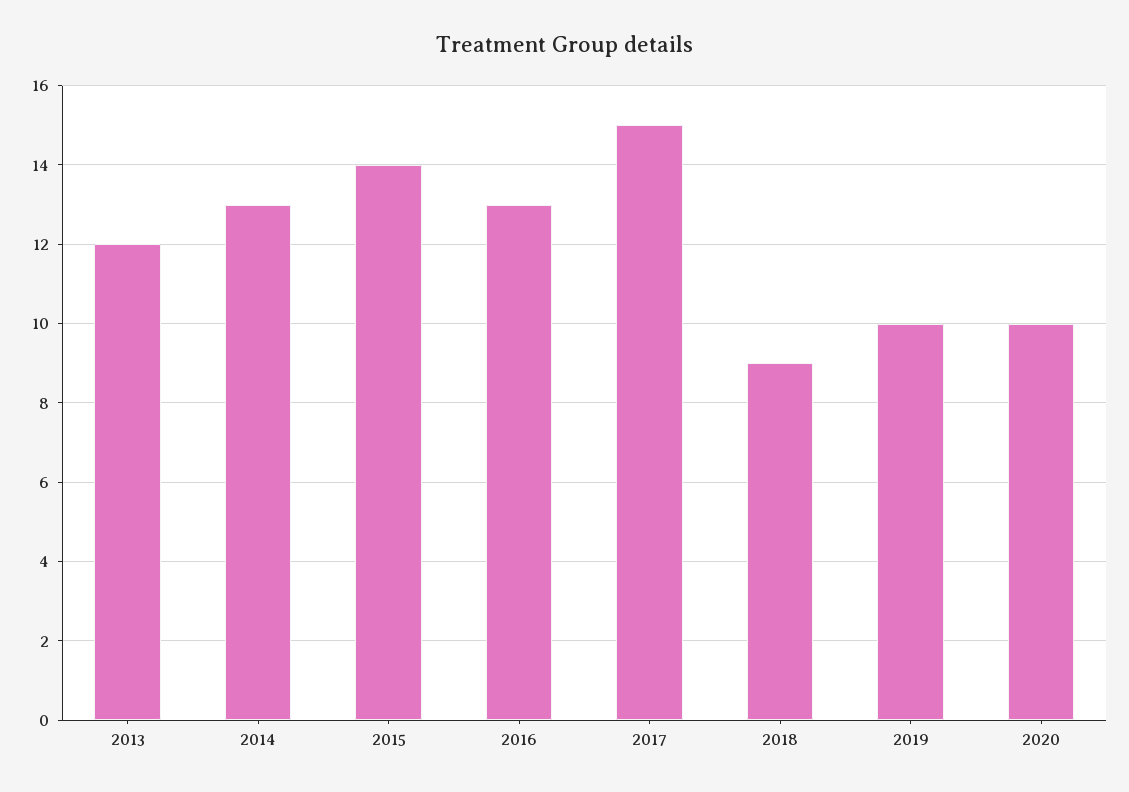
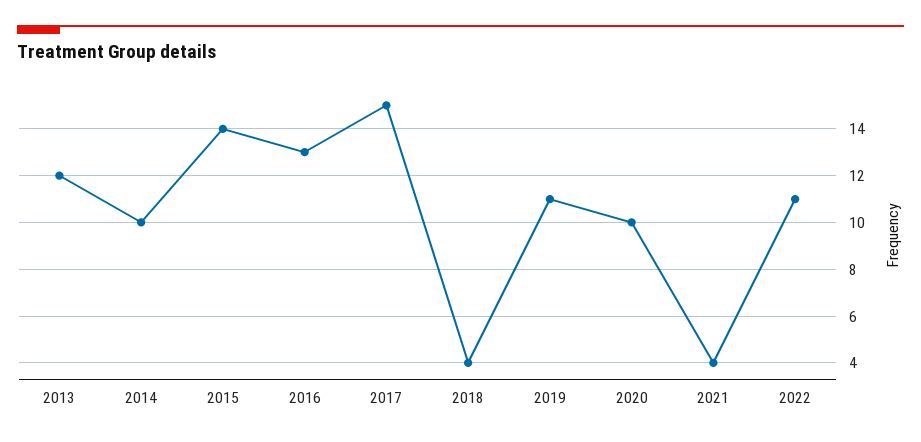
2014: 13 -> 10
2018: 9 -> 4
2019: 10 -> 11
2021: none -> 4
2022: none -> 11

